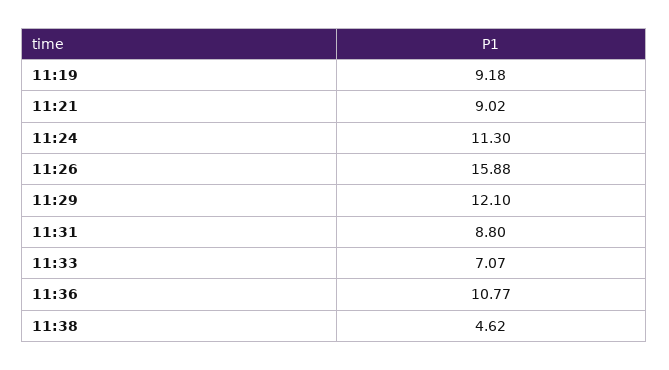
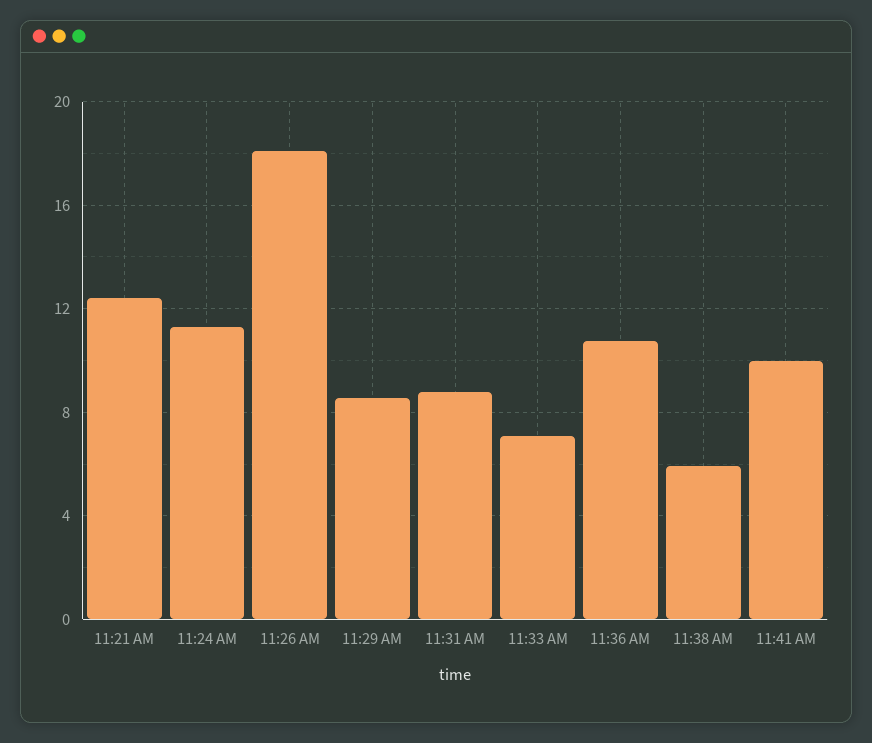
11:19: 9.18 -> none
11:21: 9.02 -> 12.5
11:26: 15.88 -> 18
11:29: 12.1 -> 8.5
11:38: 4.62 -> 6
11:41 AM: none -> 10

